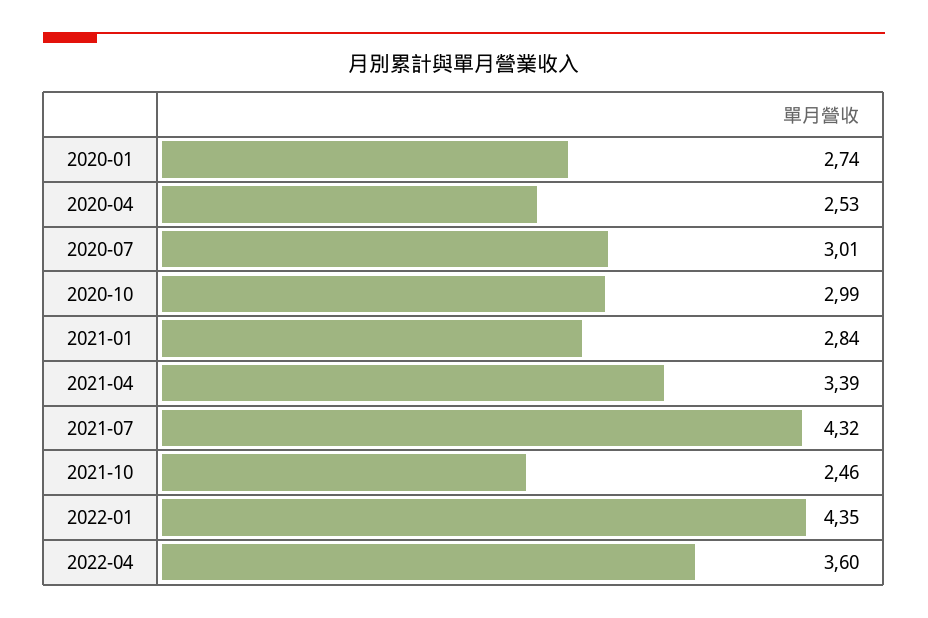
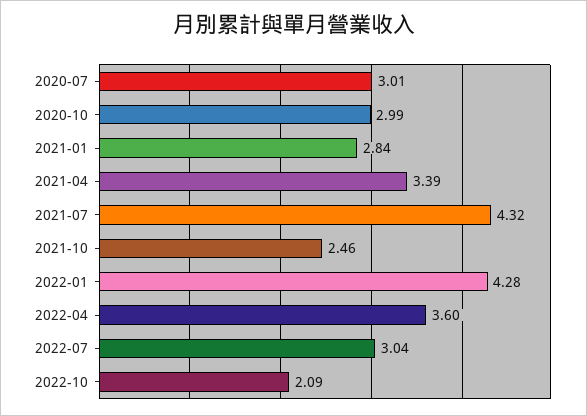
2020-01: 2.74 -> none
2020-04: 2.53 -> none
2022-01: 4.35 -> 4.28
2022-07: none -> 3.04
2022-10: none -> 2.09

